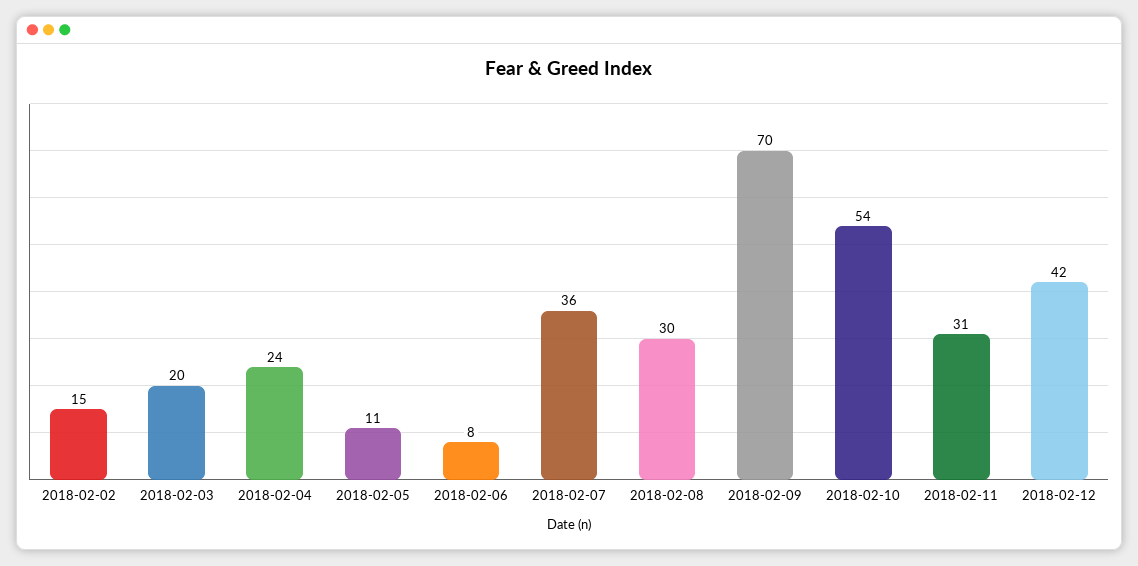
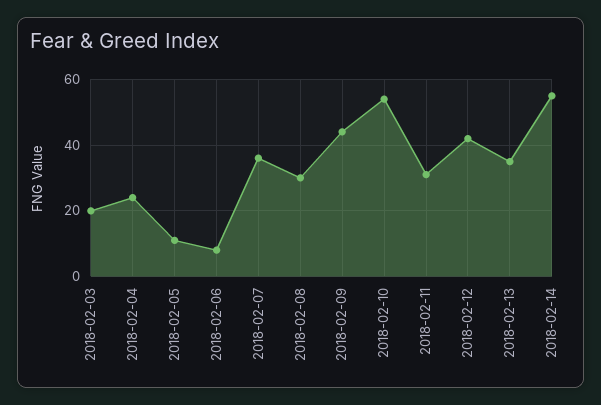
2018-02-02: 15 -> none
2018-02-09: 70 -> 45
2018-02-13: none -> 35
2018-02-14: none -> 55

